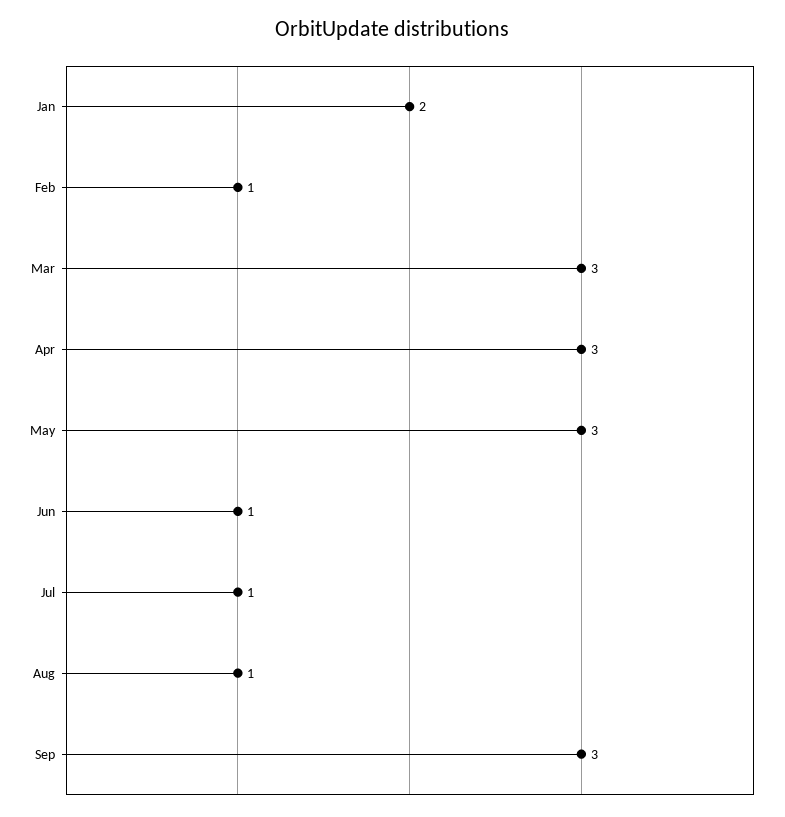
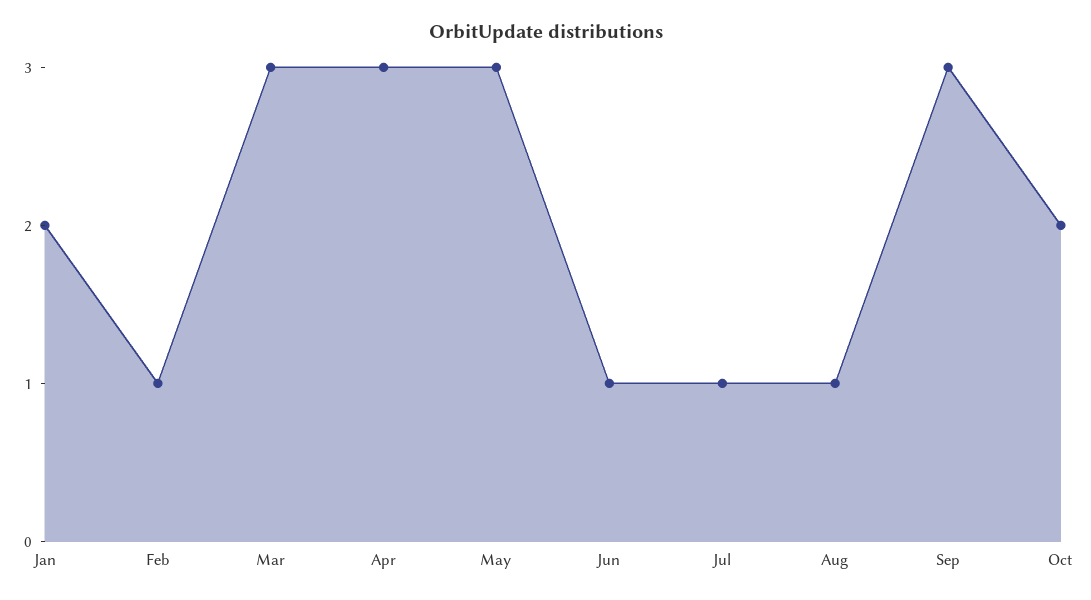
Oct: none -> 2

